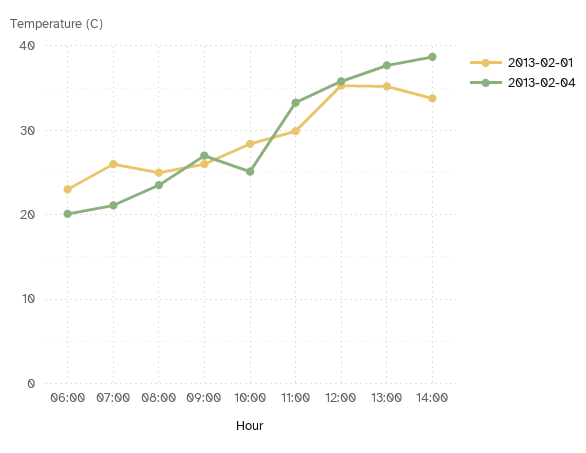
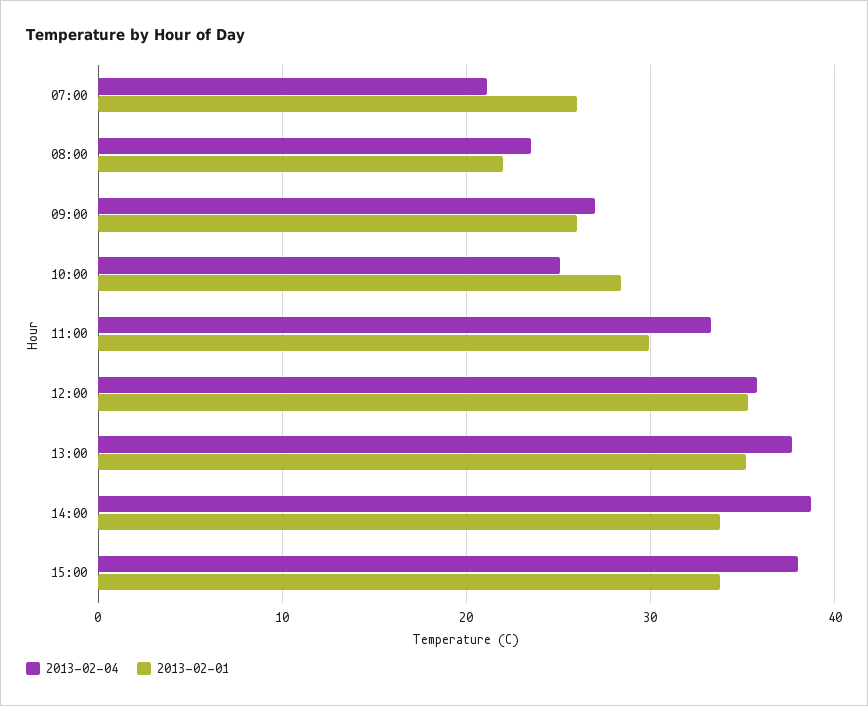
2013-02-01, 06:00: 23 -> none
2013-02-04, 06:00: 20 -> none
2013-02-01, 08:00: 25 -> 22
2013-02-04, 15:00: none -> 38
2013-02-01, 15:00: none -> 34

